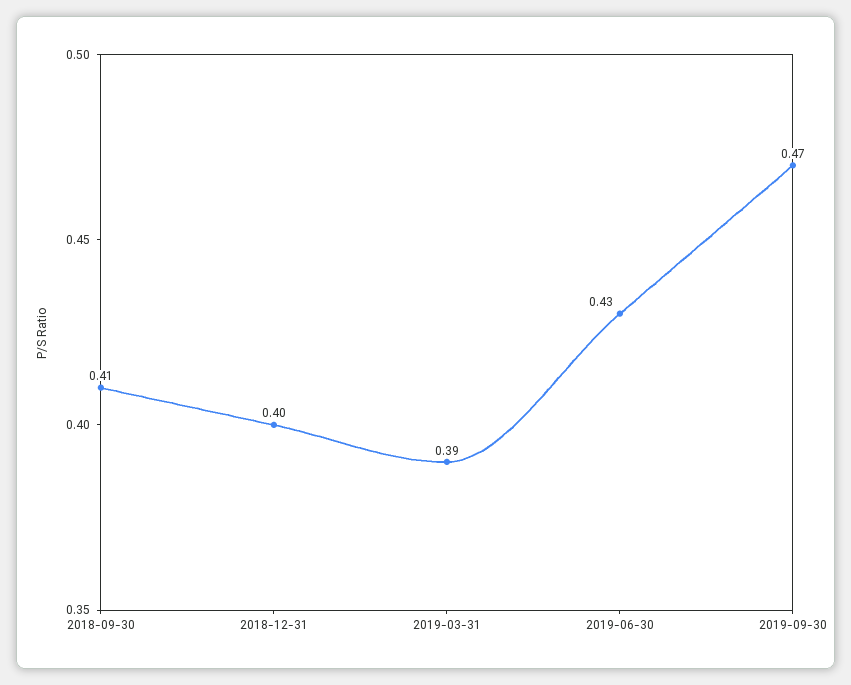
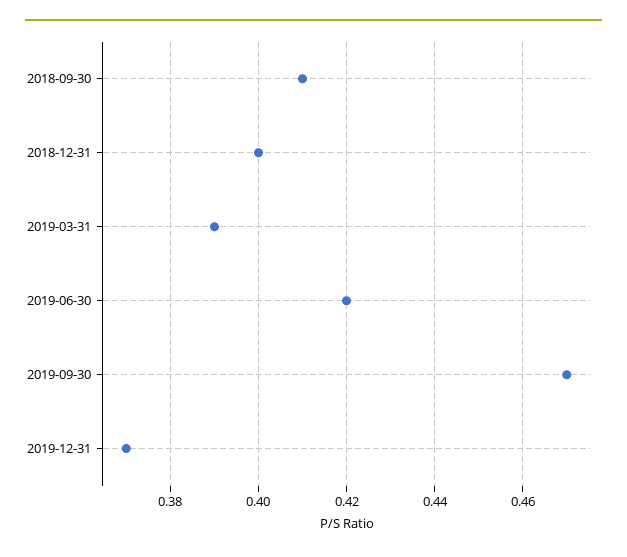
2019-06-30: 0.43 -> 0.42
2019-12-31: none -> 0.37

